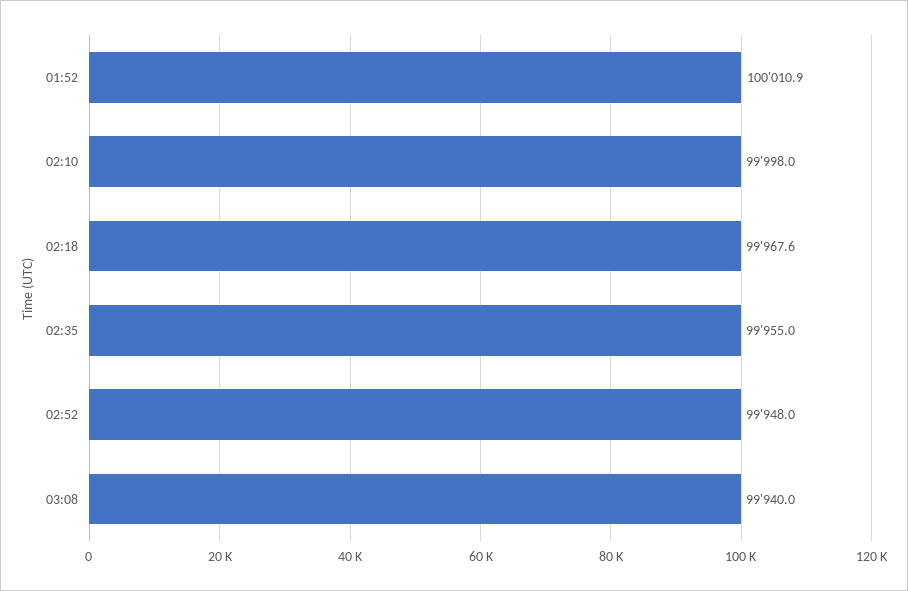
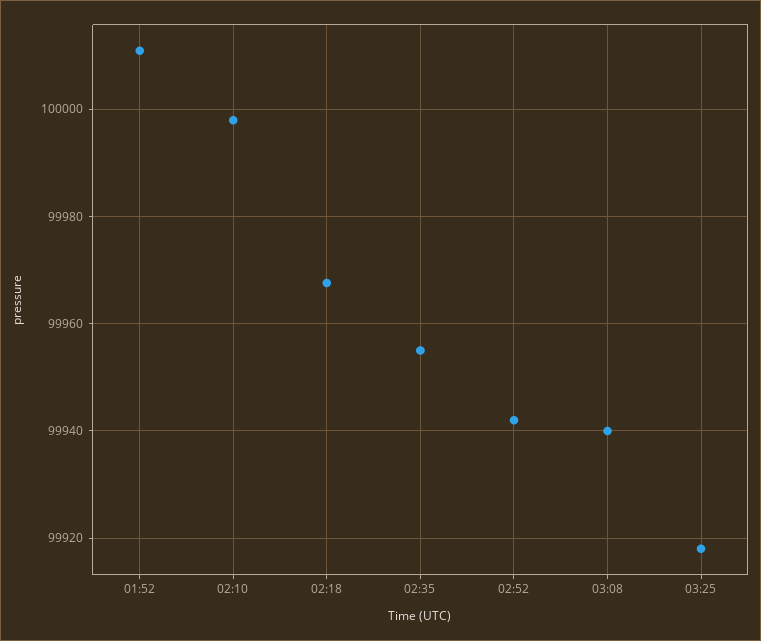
02:52: 99948 -> 99942
03:25: none -> 99918

